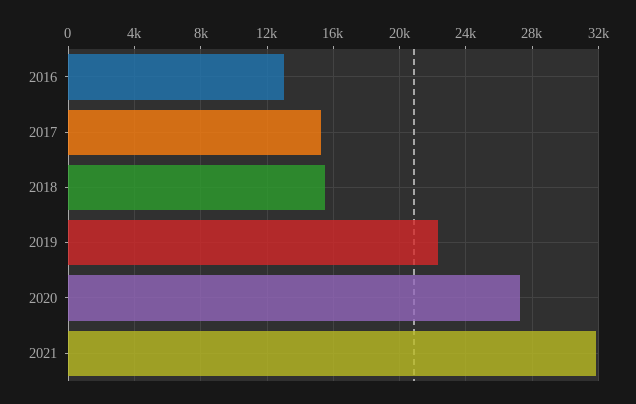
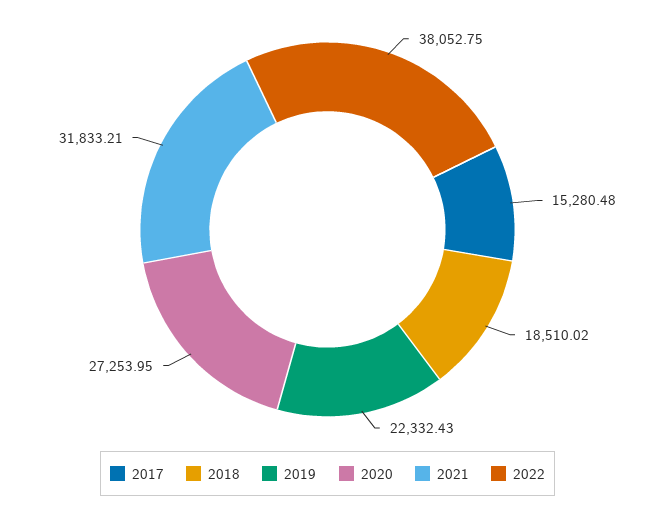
2016: 13000 -> none
2018: 15500 -> 18510.02
2022: none -> 38052.75

